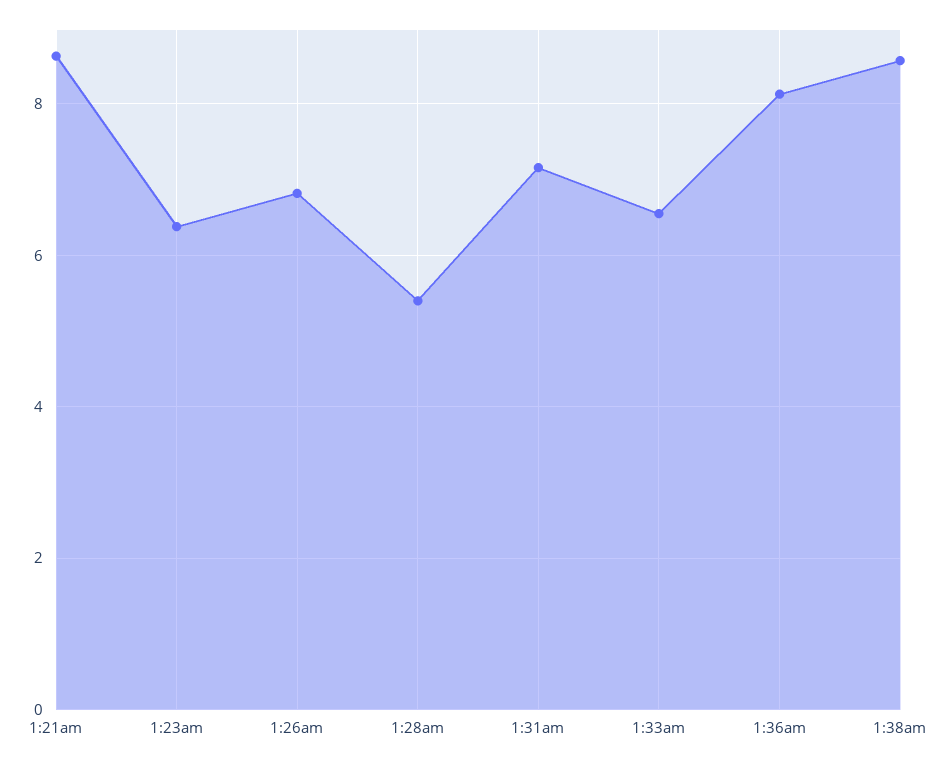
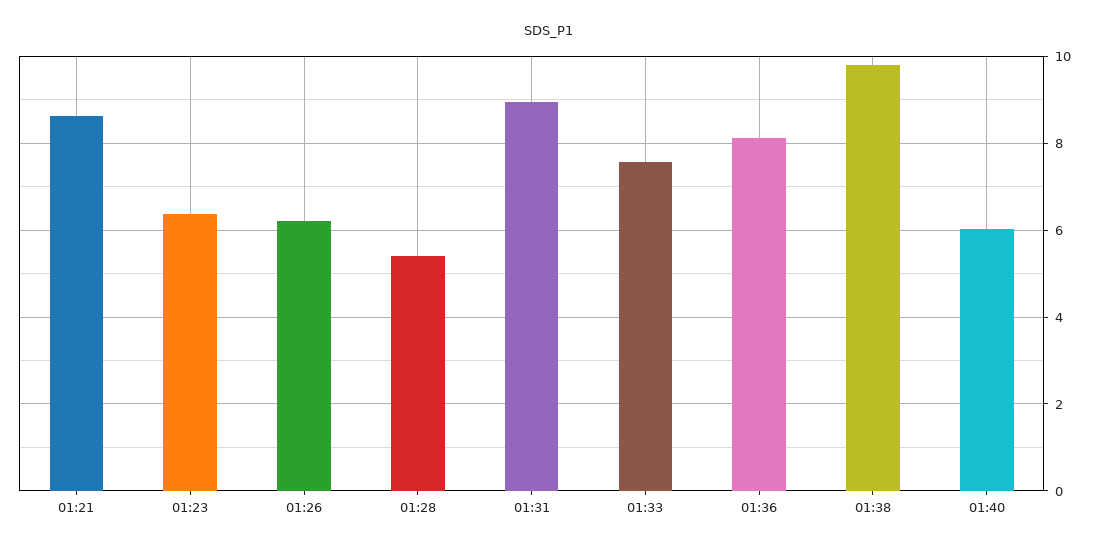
1:26am: 6.8 -> 6.2
1:31am: 7.2 -> 9
1:33am: 6.6 -> 7.6
1:38am: 8.6 -> 9.8
01:40: none -> 6

